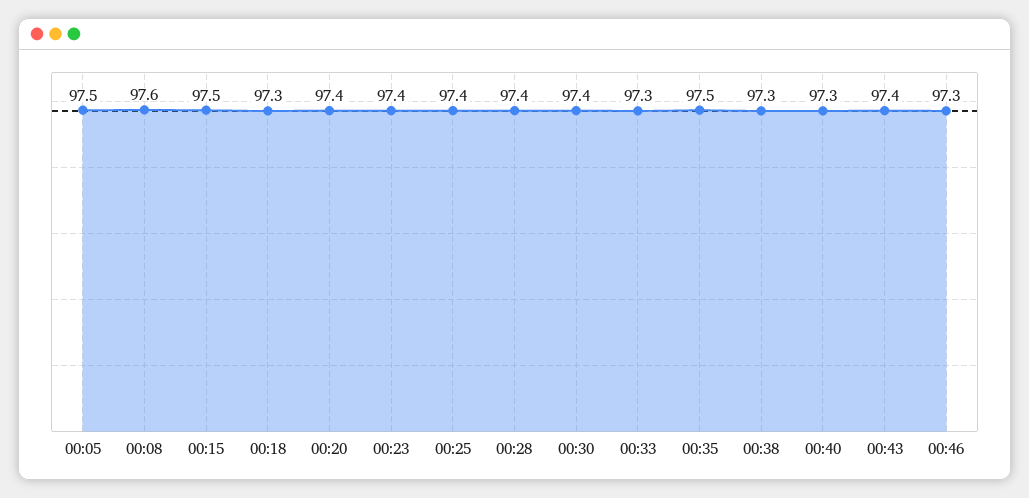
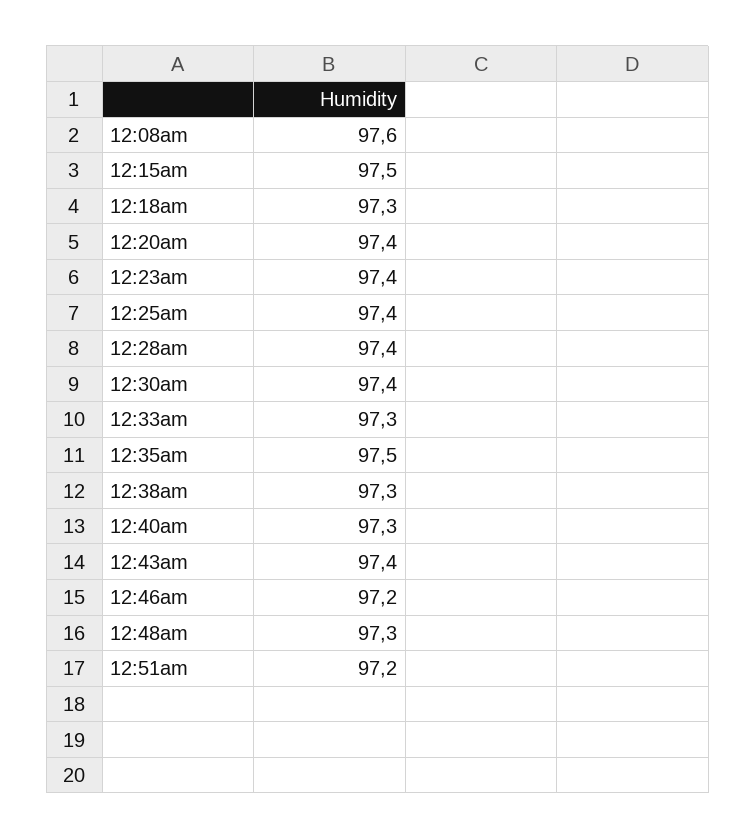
00:05: 97.5 -> none
00:46: 97.3 -> 97.2
12:48am: none -> 97.3
12:51am: none -> 97.2

